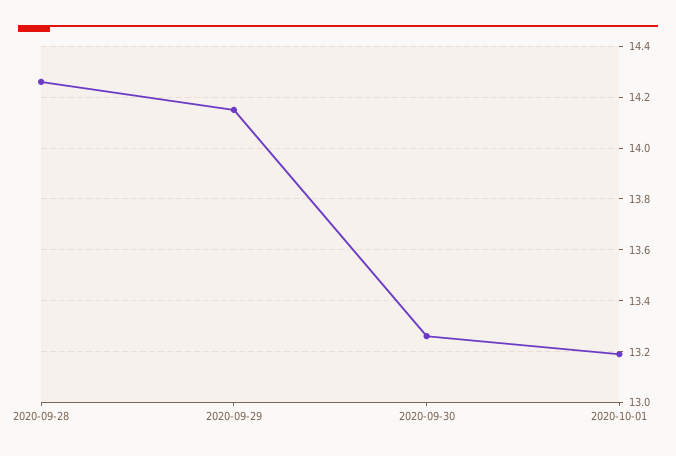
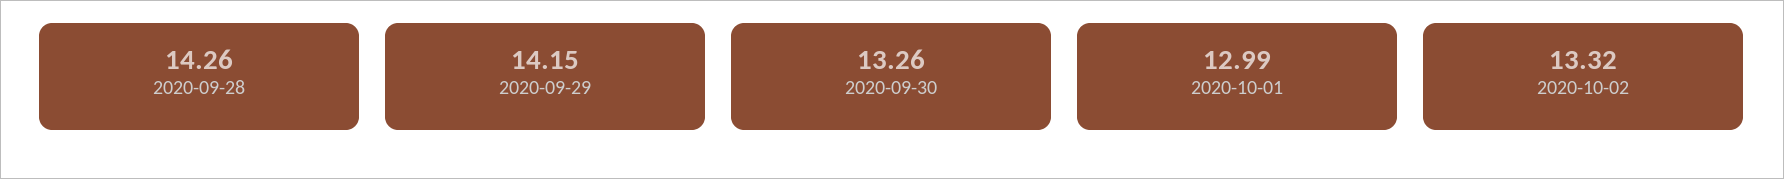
2020-10-01: 13.2 -> 12.99
2020-10-02: none -> 13.32

